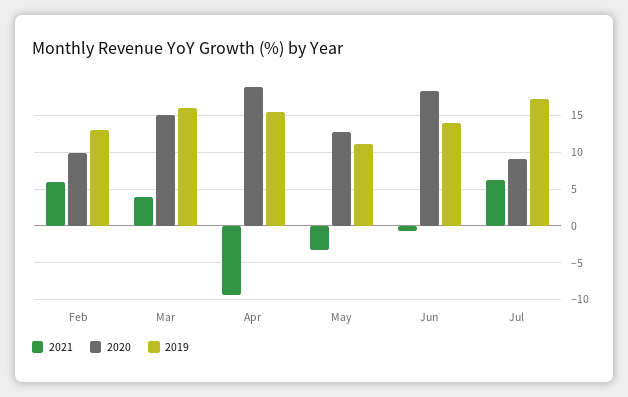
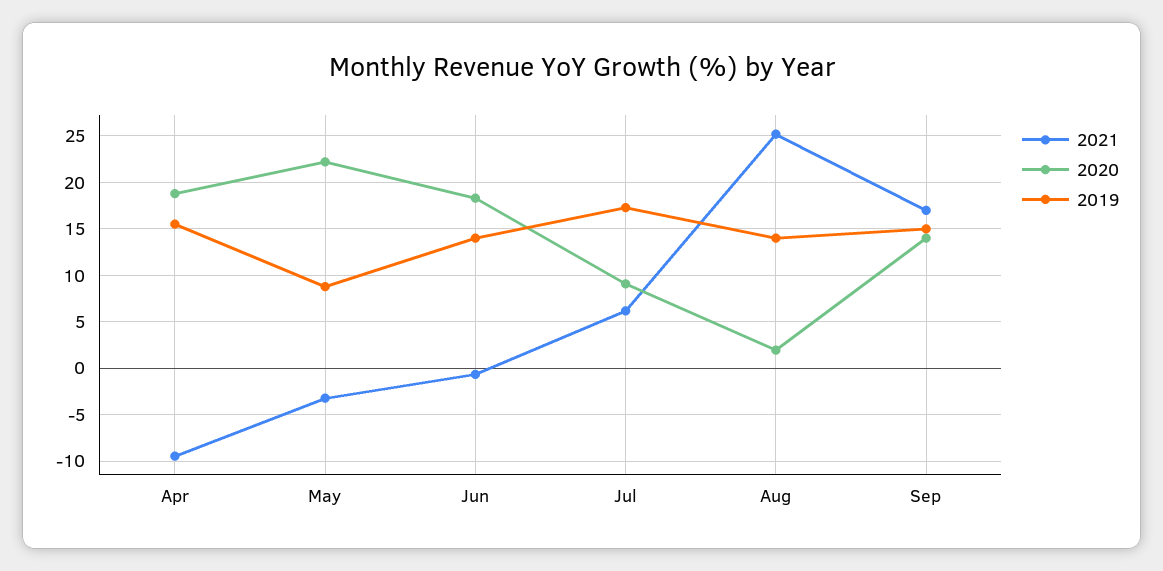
2021, Feb: 6 -> none
2020, Feb: 10 -> none
2019, Feb: 13 -> none
2021, Mar: 4 -> none
2020, Mar: 15 -> none
2019, Mar: 16 -> none
2020, May: 13 -> 22
2019, May: 11 -> 9
2021, Aug: none -> 25
2020, Aug: none -> 2
2019, Aug: none -> 14
2021, Sep: none -> 17
2020, Sep: none -> 14
2019, Sep: none -> 15

